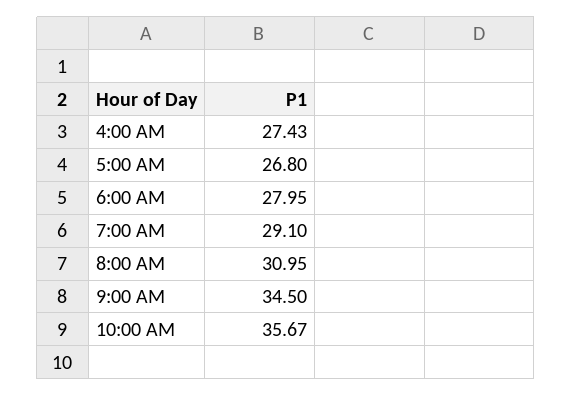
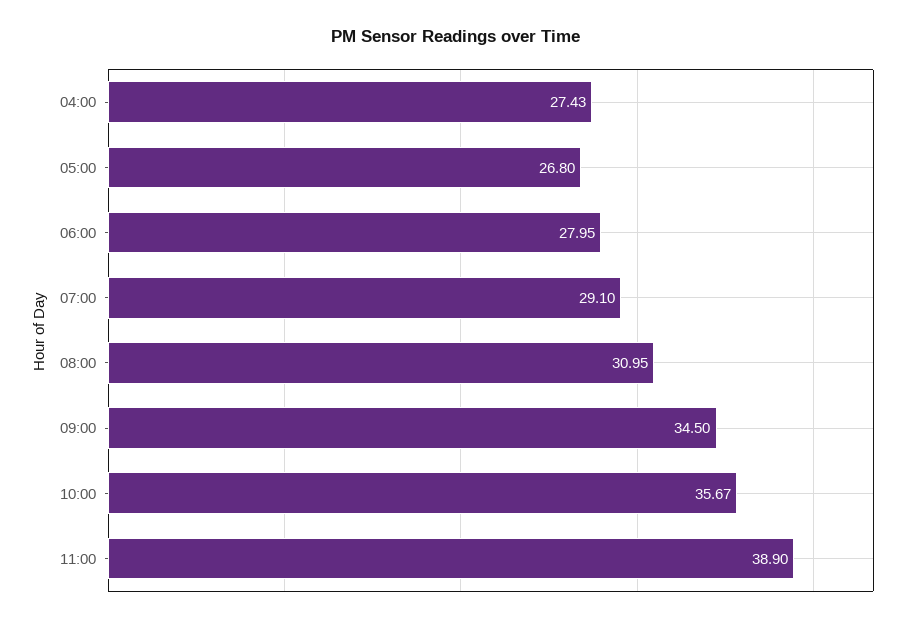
11:00: none -> 38.9

